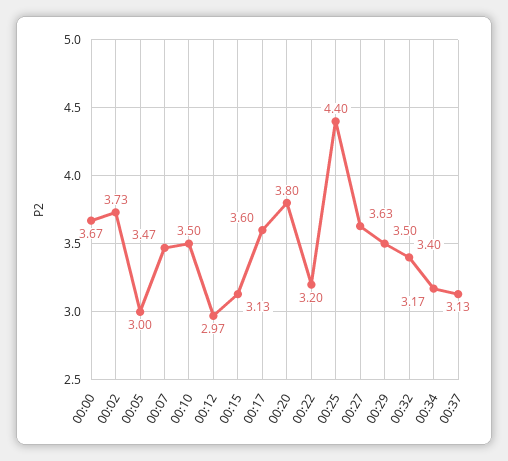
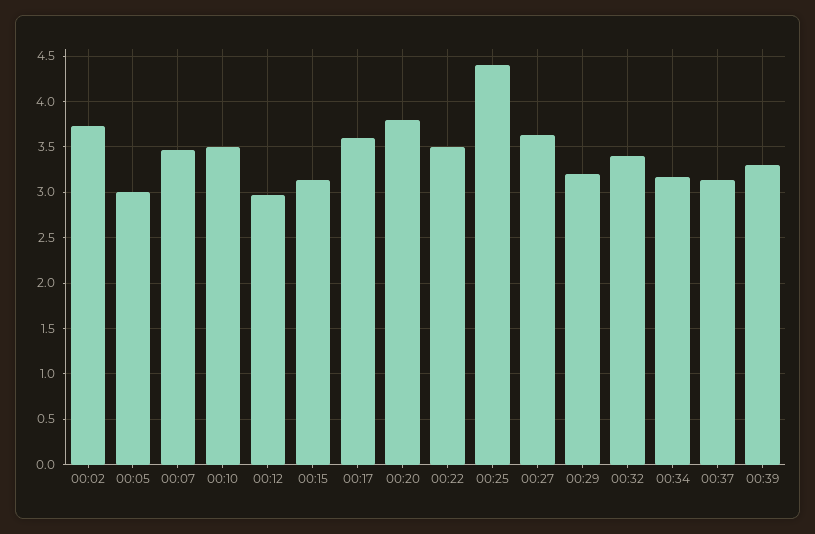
00:00: 3.67 -> none
00:22: 3.2 -> 3.5
00:29: 3.5 -> 3.2
00:39: none -> 3.3

